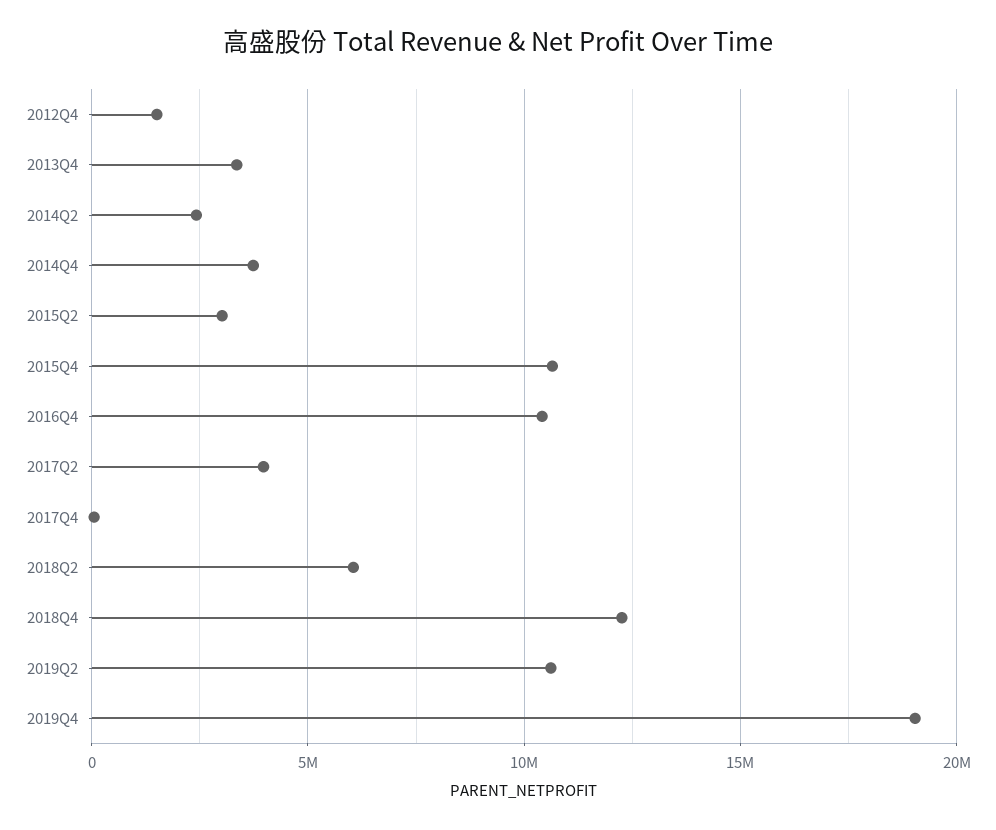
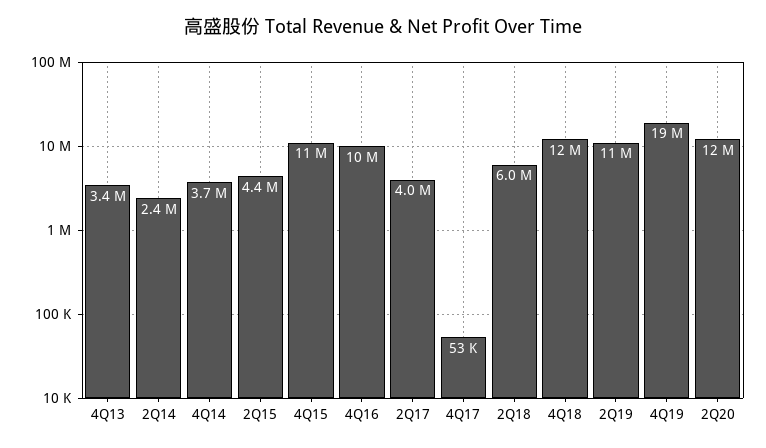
2012Q4: 1500000 -> none
2015Q2: 3000000 -> 4400000
2Q20: none -> 12000000

